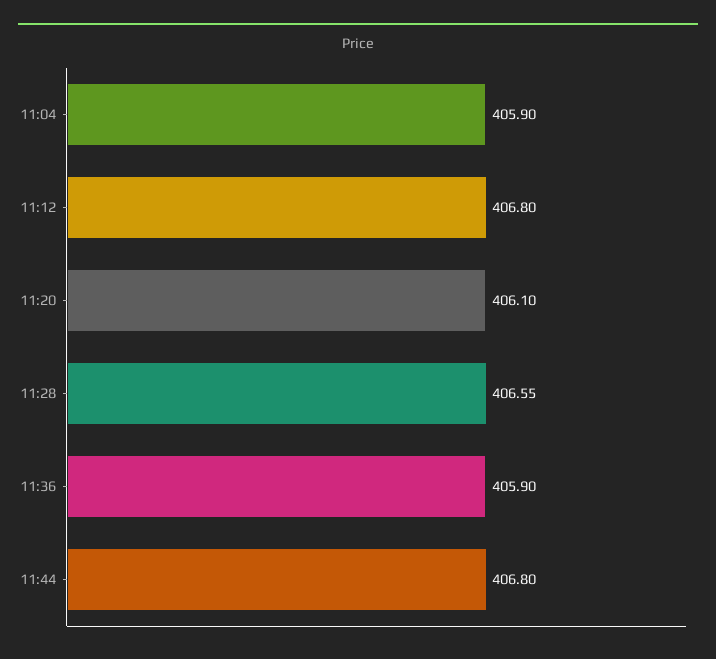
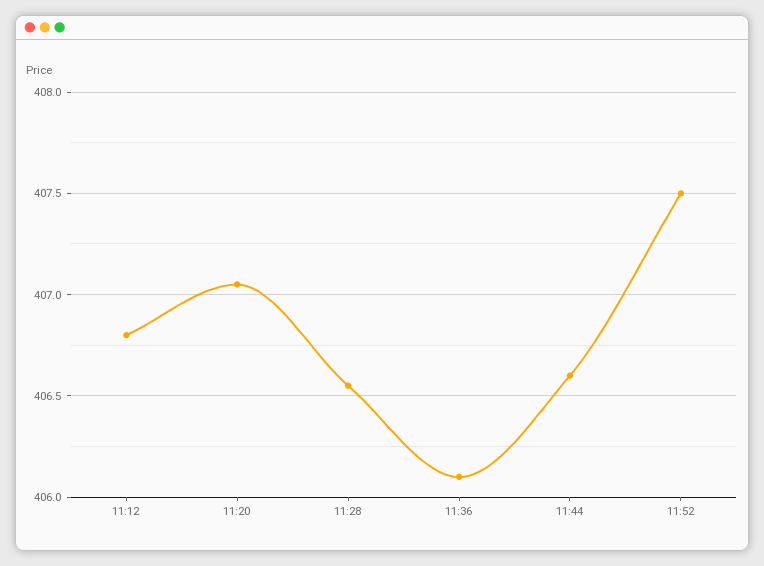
11:04: 405.9 -> none
11:20: 406.1 -> 407.05
11:36: 405.9 -> 406.1
11:44: 406.8 -> 406.6
11:52: none -> 407.5

